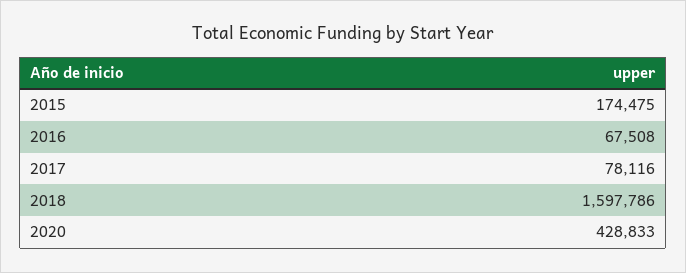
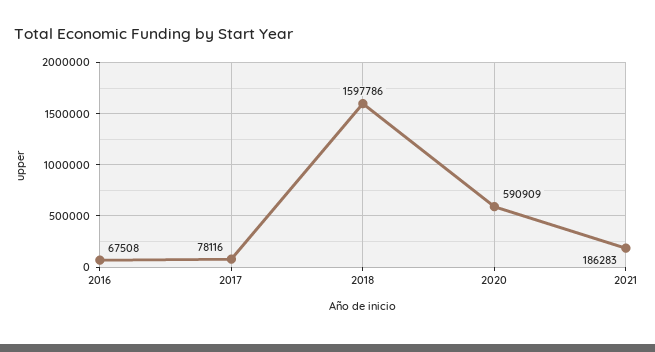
2015: 174475 -> none
2020: 428833 -> 590909
2021: none -> 186283

